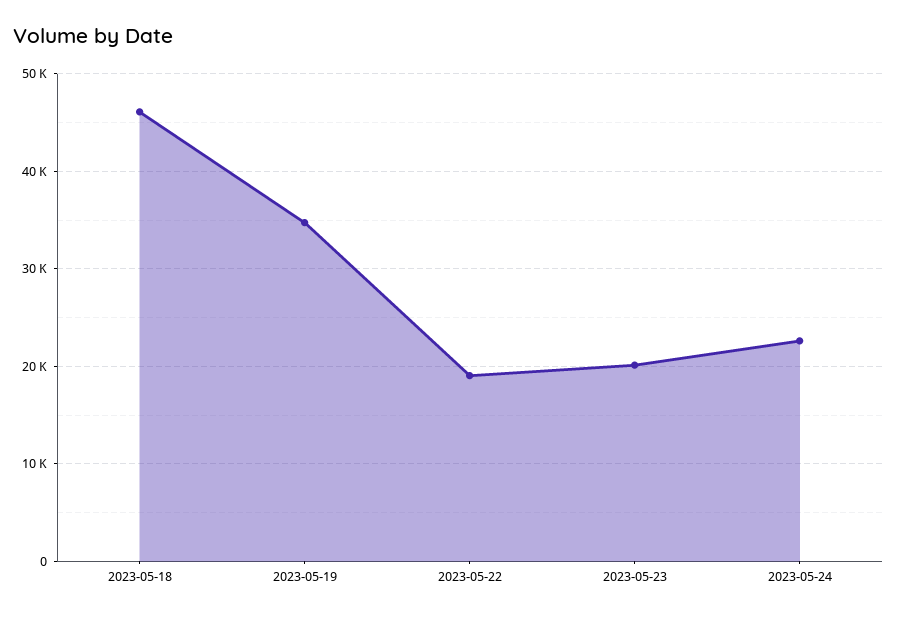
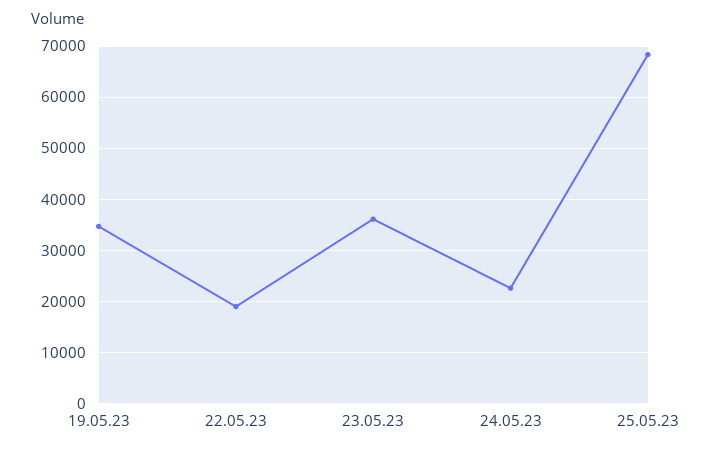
2023-05-18: 46000 -> none
2023-05-23: 20000 -> 36000
25.05.23: none -> 68000

